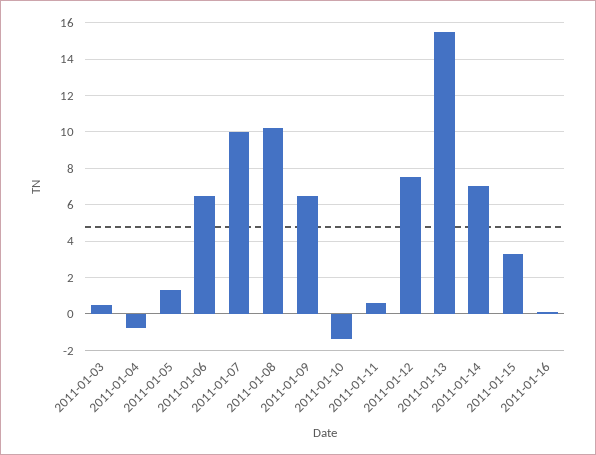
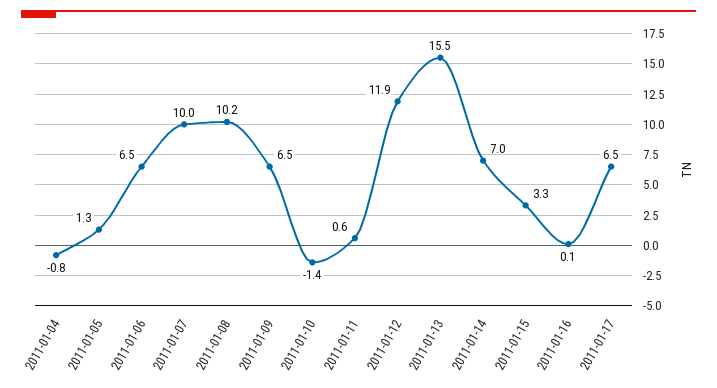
2011-01-03: 0.5 -> none
2011-01-12: 7.5 -> 11.9
2011-01-17: none -> 6.5

